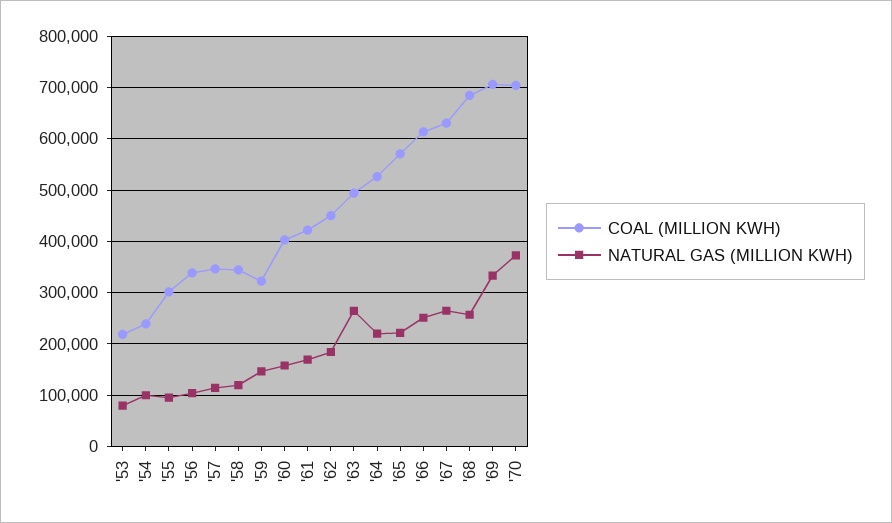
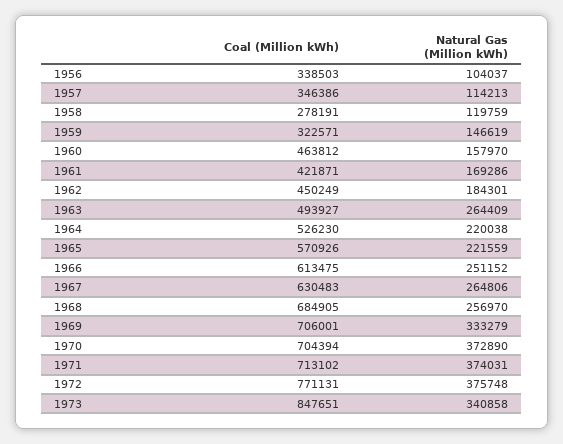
COAL (MILLION KWH), '53: 220000 -> none
NATURAL GAS (MILLION KWH), '53: 80000 -> none
COAL (MILLION KWH), '54: 240000 -> none
NATURAL GAS (MILLION KWH), '54: 100000 -> none
COAL (MILLION KWH), '55: 300000 -> none
NATURAL GAS (MILLION KWH), '55: 100000 -> none
COAL (MILLION KWH), '58: 340000 -> 278191
COAL (MILLION KWH), '60: 400000 -> 463812
COAL (MILLION KWH), 1971: none -> 713102
NATURAL GAS (MILLION KWH), 1971: none -> 374031
COAL (MILLION KWH), 1972: none -> 771131
NATURAL GAS (MILLION KWH), 1972: none -> 375748
COAL (MILLION KWH), 1973: none -> 847651
NATURAL GAS (MILLION KWH), 1973: none -> 340858

